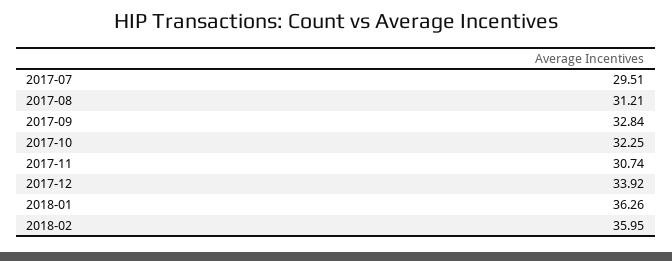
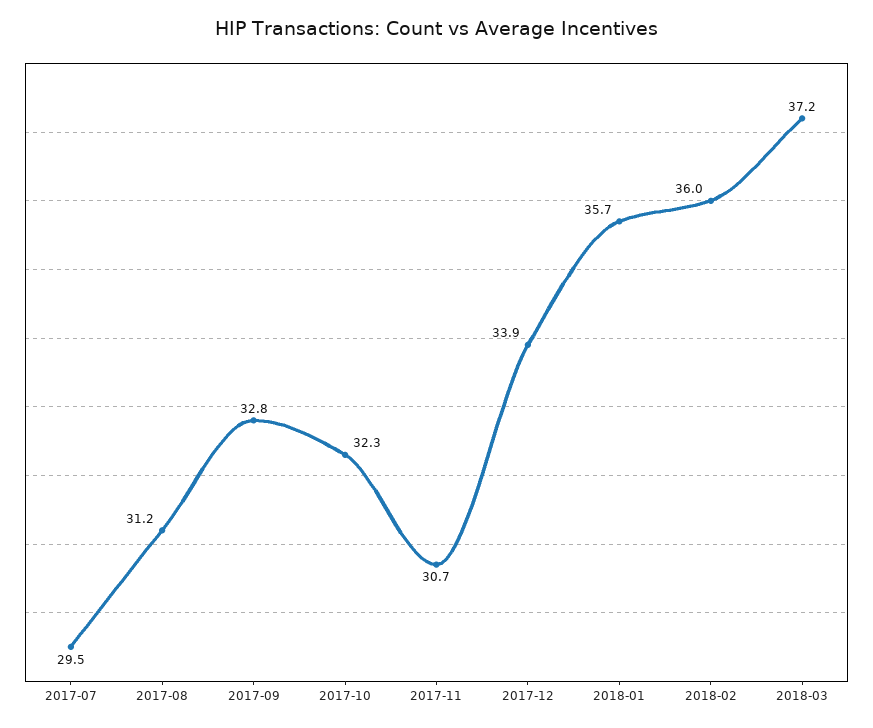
2018-01: 36.26 -> 35.7
2018-03: none -> 37.2

